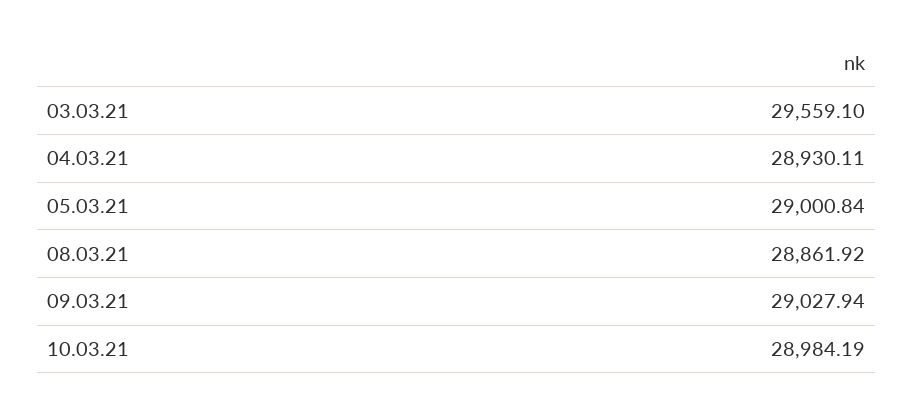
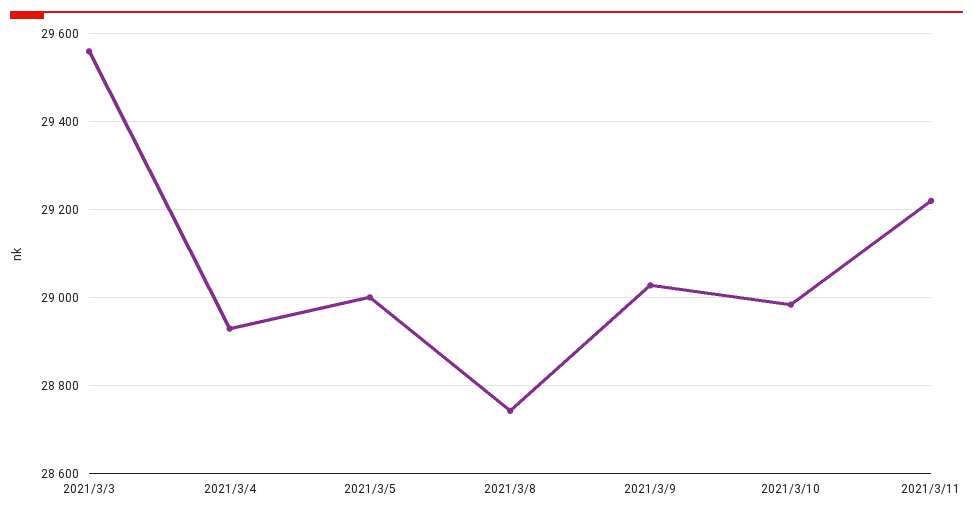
08.03.21: 28861.92 -> 28740
2021/3/11: none -> 29220

